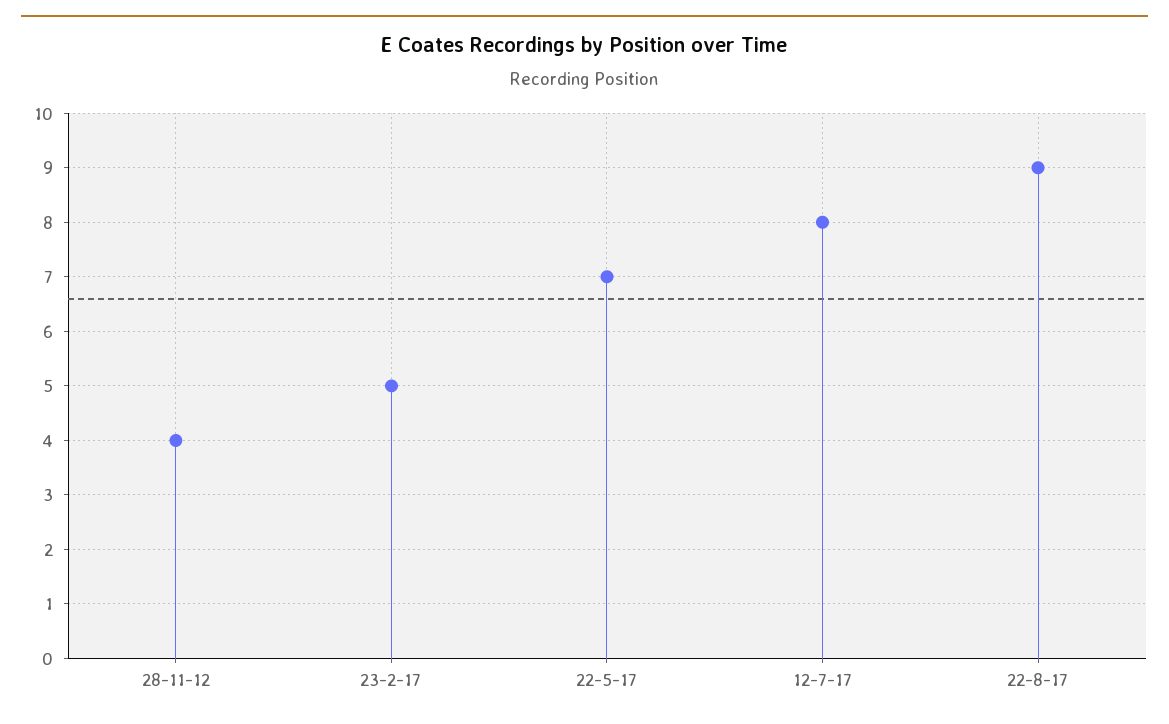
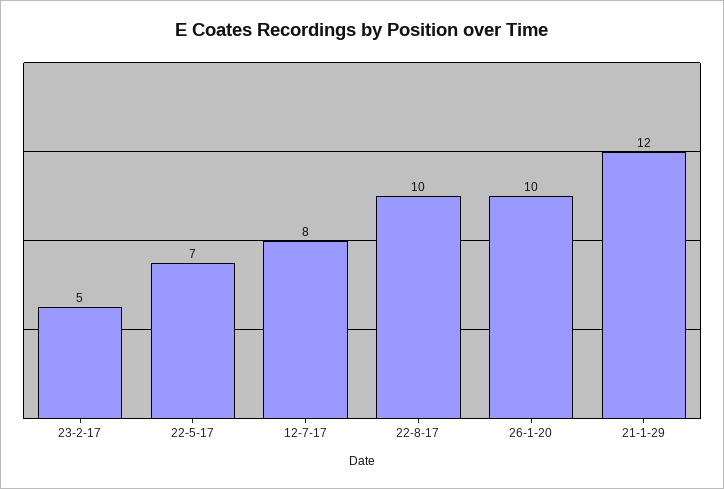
28-11-12: 4 -> none
22-8-17: 9 -> 10
26-1-20: none -> 10
21-1-29: none -> 12

